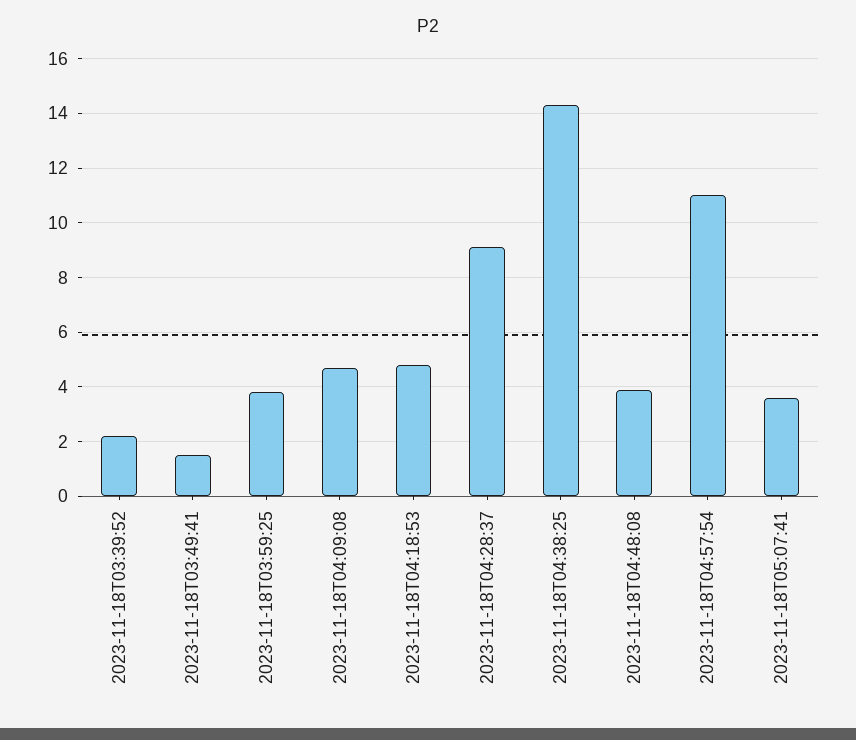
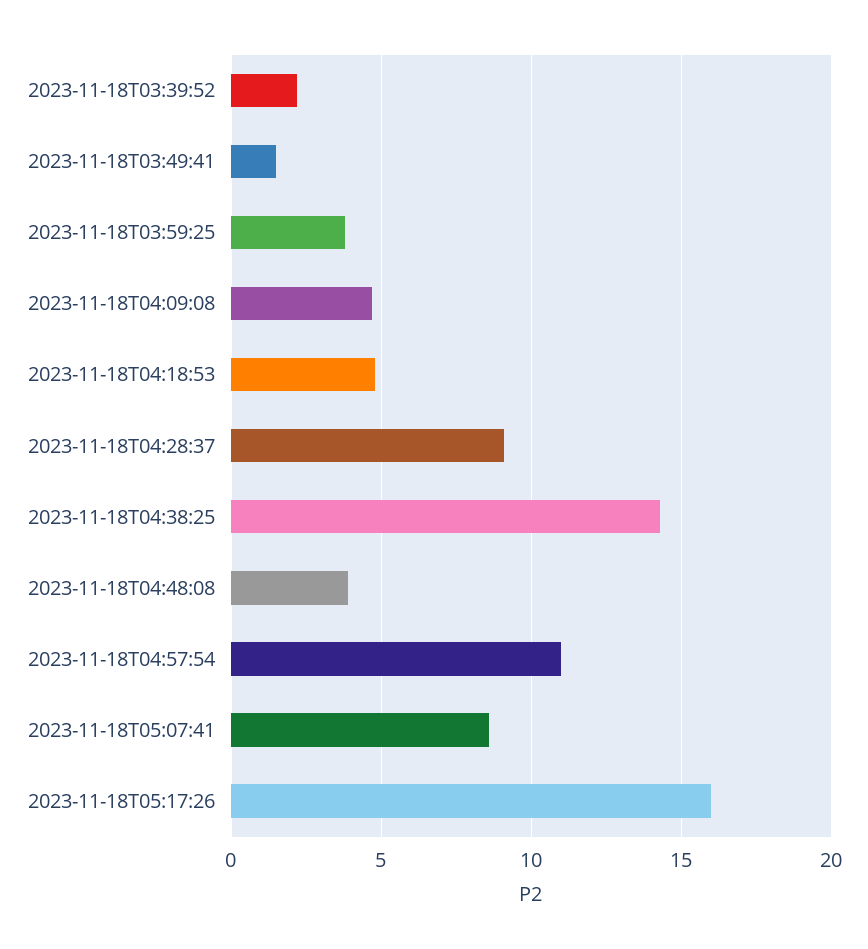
2023-11-18T05:07:41: 3.5 -> 8.5
2023-11-18T05:17:26: none -> 16

